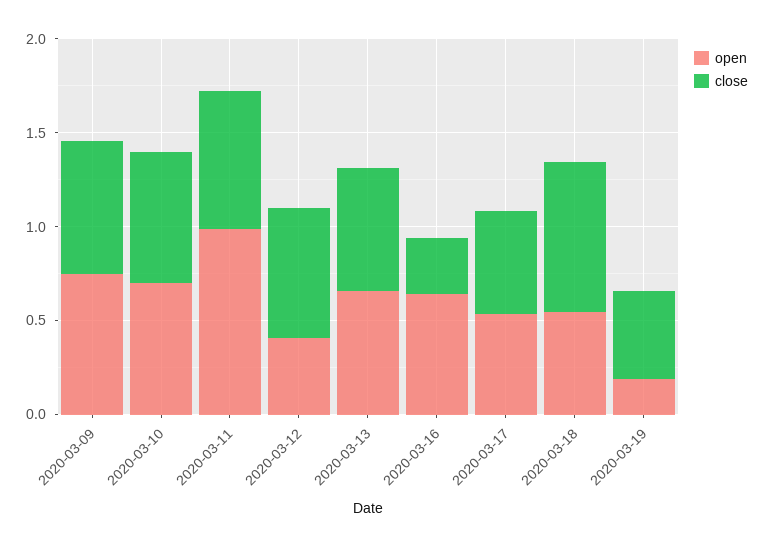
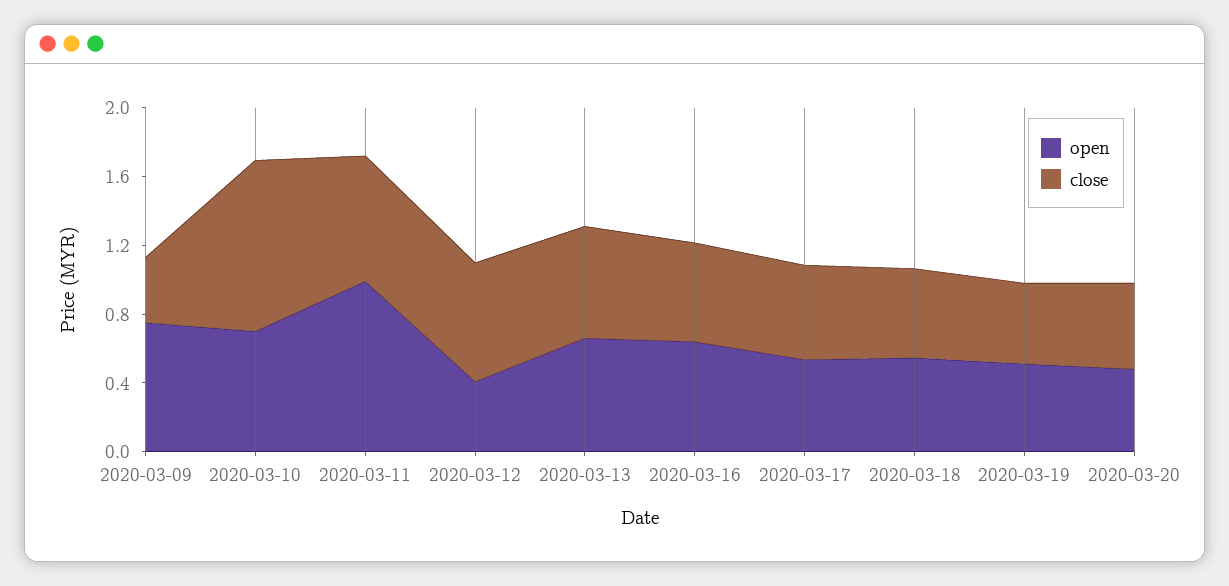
close, 2020-03-09: 0.7 -> 0.4
close, 2020-03-10: 0.7 -> 1
close, 2020-03-16: 0.3 -> 0.6
close, 2020-03-18: 0.8 -> 0.5
open, 2020-03-19: 0.2 -> 0.5
open, 2020-03-20: none -> 0.5
close, 2020-03-20: none -> 0.5

